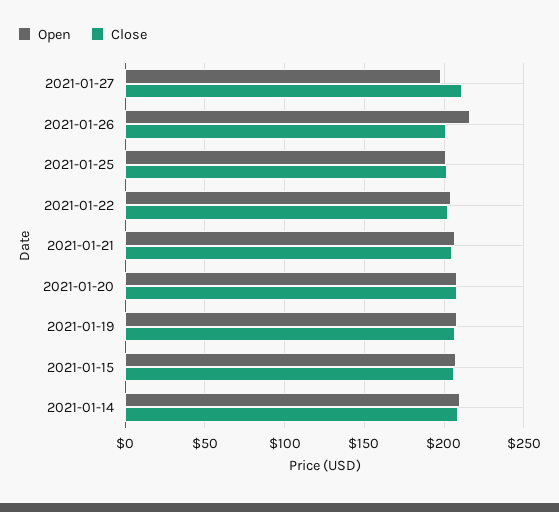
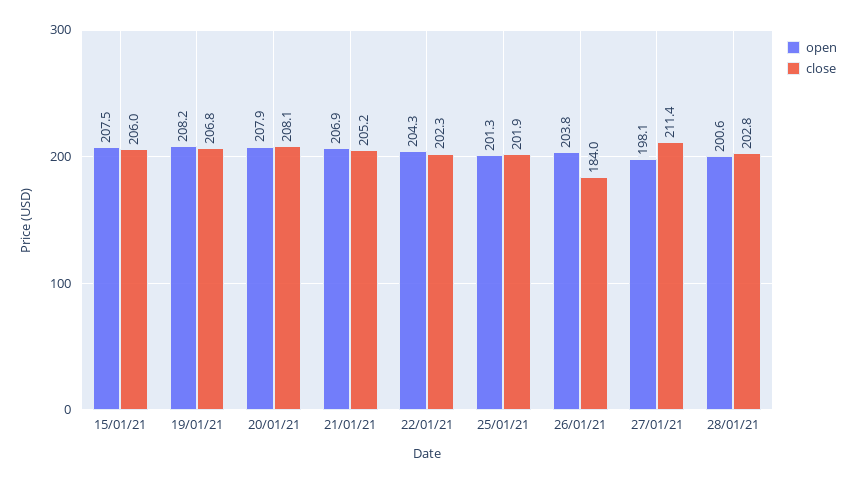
Open, 2021-01-26: 215 -> 203.8
Close, 2021-01-26: 200 -> 184
Open, 2021-01-14: 210 -> none
Close, 2021-01-14: 210 -> none
Open, 28/01/21: none -> 200.6
Close, 28/01/21: none -> 202.8

